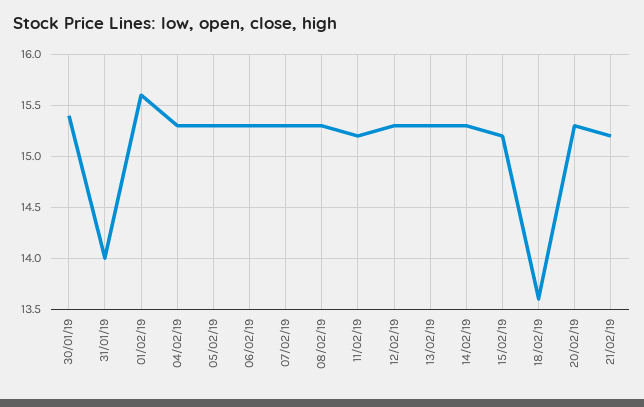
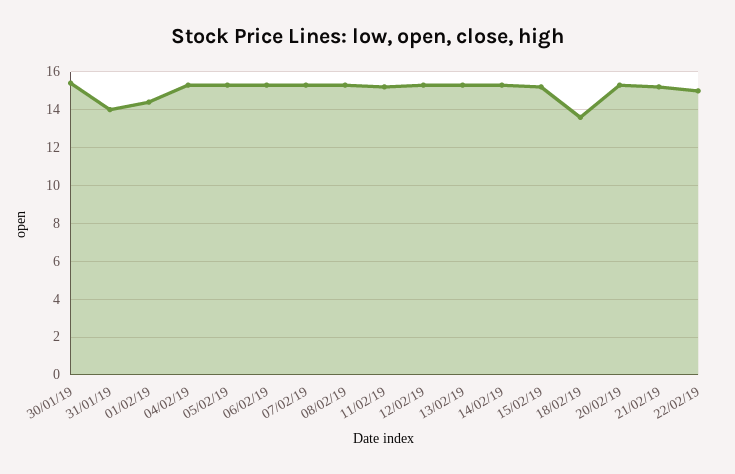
01/02/19: 15.6 -> 14.5
22/02/19: none -> 15

